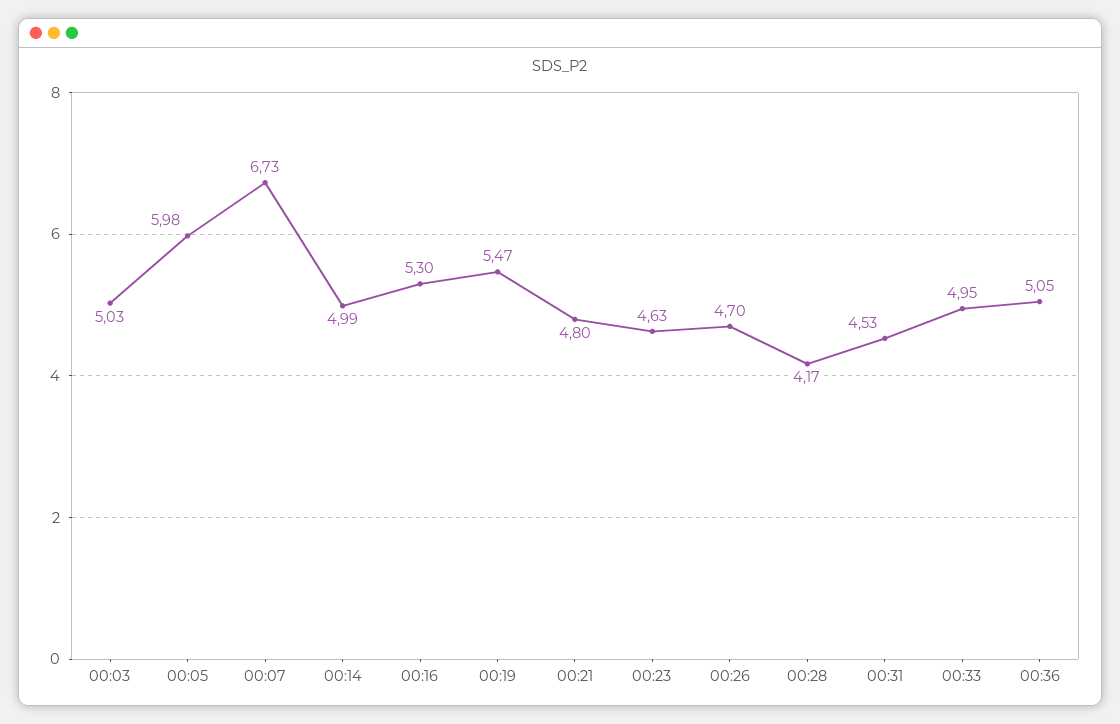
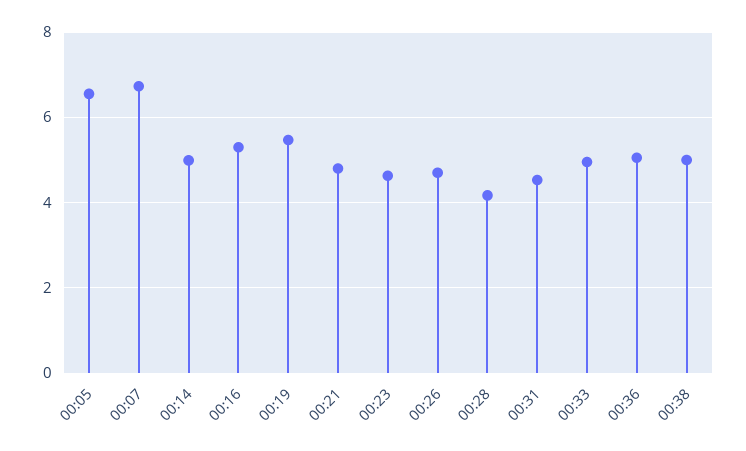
00:03: 5.03 -> none
00:05: 5.98 -> 6.6
00:38: none -> 5

